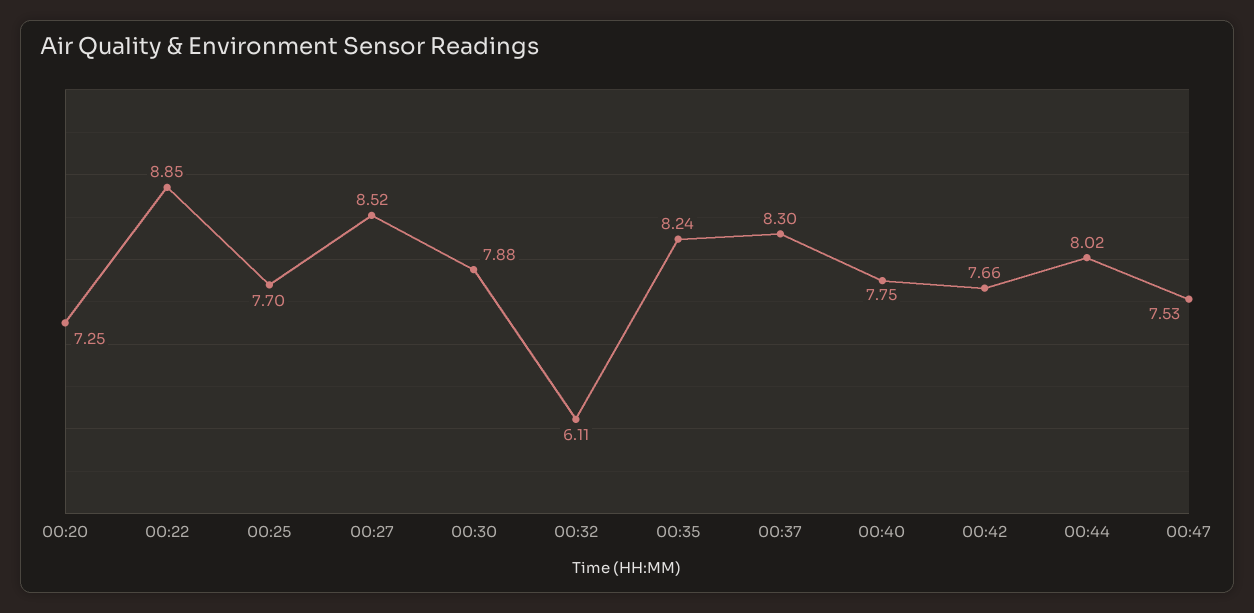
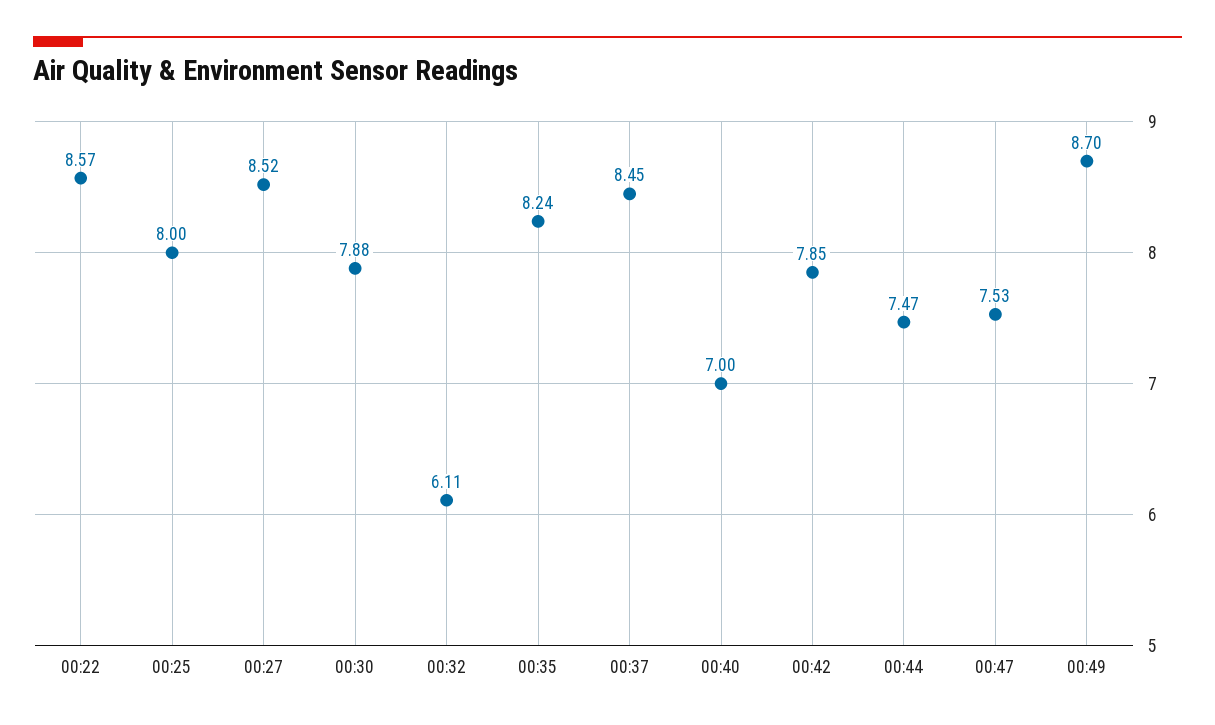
00:20: 7.25 -> none
00:22: 8.85 -> 8.57
00:25: 7.7 -> 8
00:37: 8.3 -> 8.45
00:40: 7.75 -> 7
00:42: 7.66 -> 7.85
00:44: 8.02 -> 7.47
00:49: none -> 8.7

